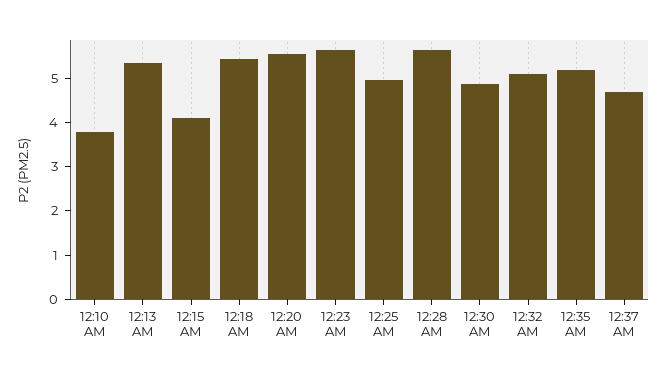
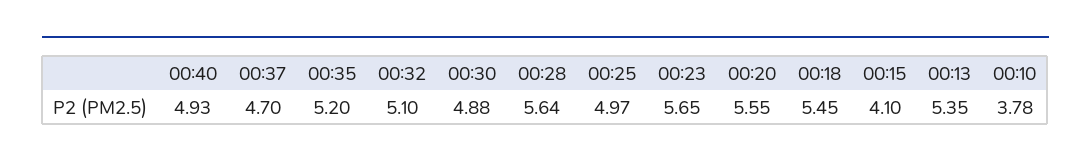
00:40: none -> 4.93

